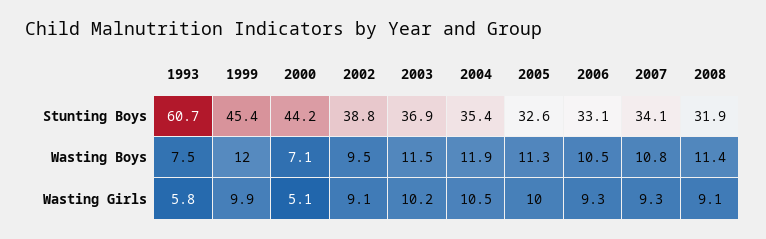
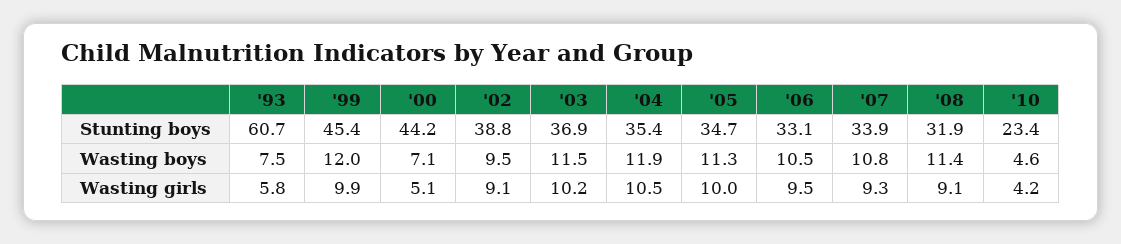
2005, Stunting Boys: 32.6 -> 34.7
2007, Stunting Boys: 34.1 -> 33.9
2006, Wasting Girls: 9.3 -> 9.5
'10, Stunting Boys: none -> 23.4
'10, Wasting Boys: none -> 4.6
'10, Wasting Girls: none -> 4.2

